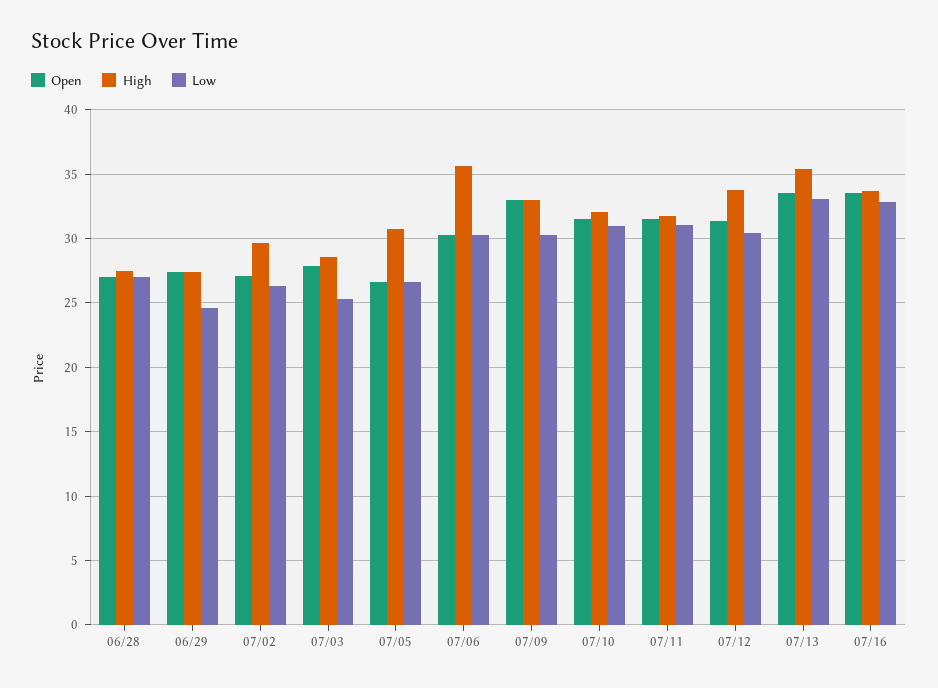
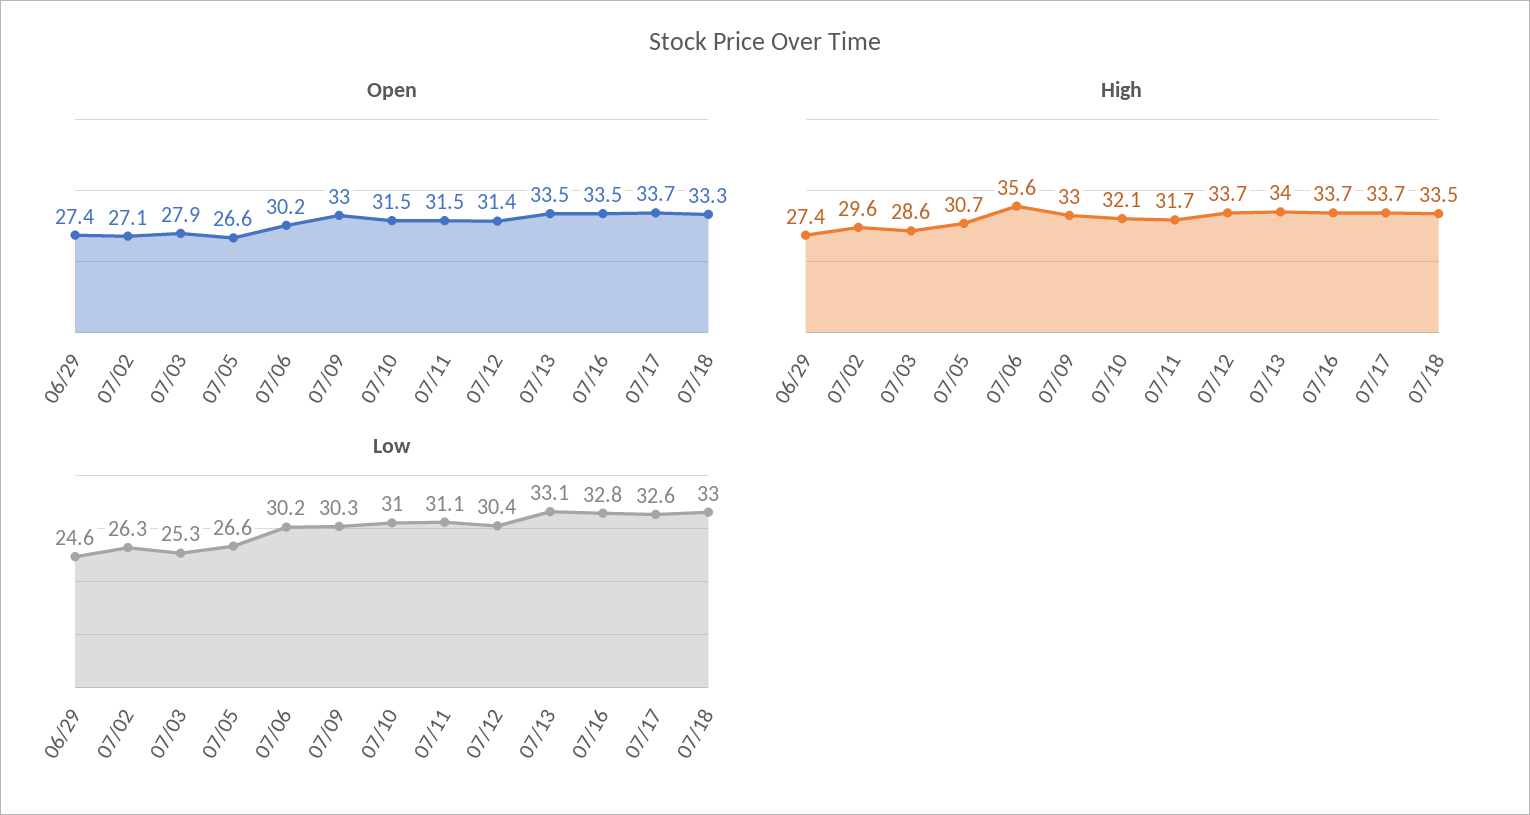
Open, 06/28: 27 -> none
High, 06/28: 27.5 -> none
Low, 06/28: 27 -> none
High, 07/13: 35.5 -> 34
Open, 07/17: none -> 33.7
Open, 07/18: none -> 33.3
High, 07/17: none -> 33.7
High, 07/18: none -> 33.5
Low, 07/17: none -> 32.6
Low, 07/18: none -> 33

